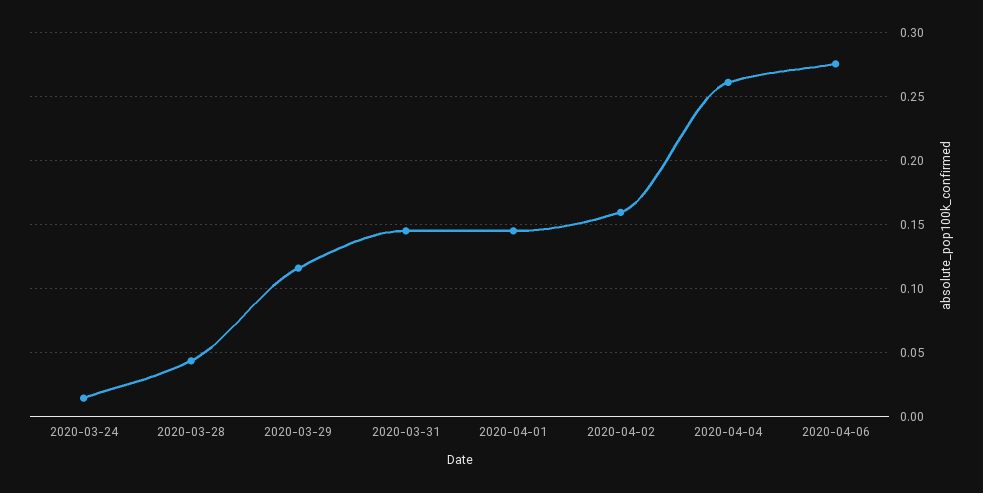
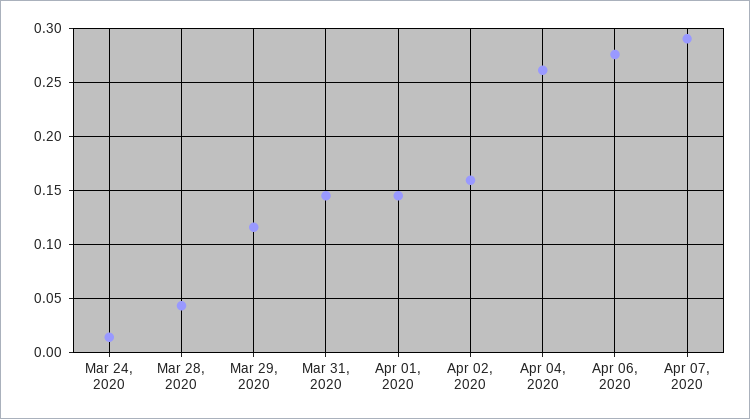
Apr 07, 2020: none -> 0.29

